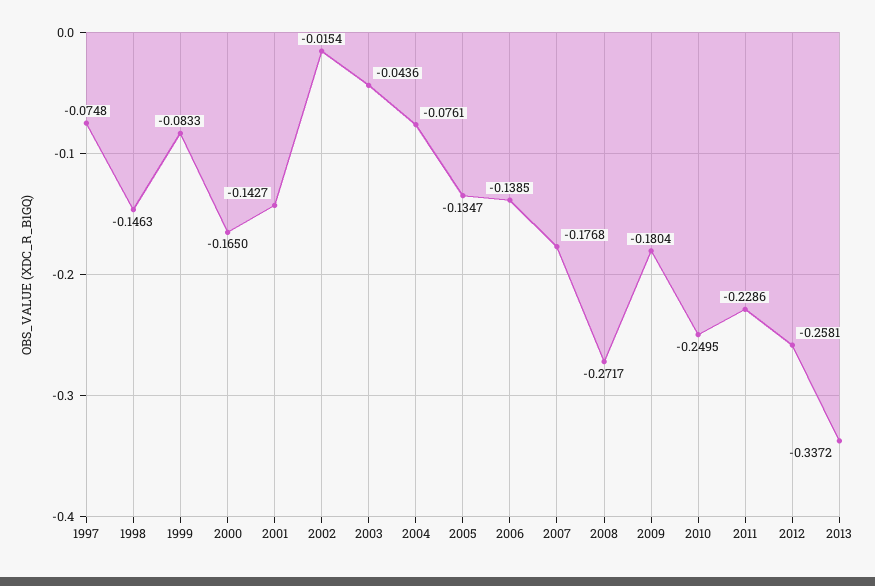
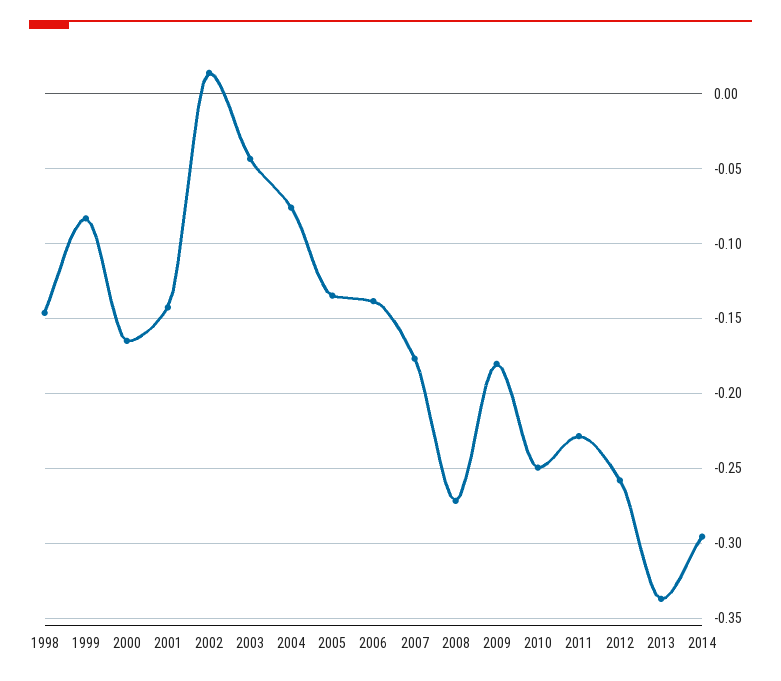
1997: -0.0748 -> none
2002: -0.0154 -> 0.015
2014: none -> -0.295

